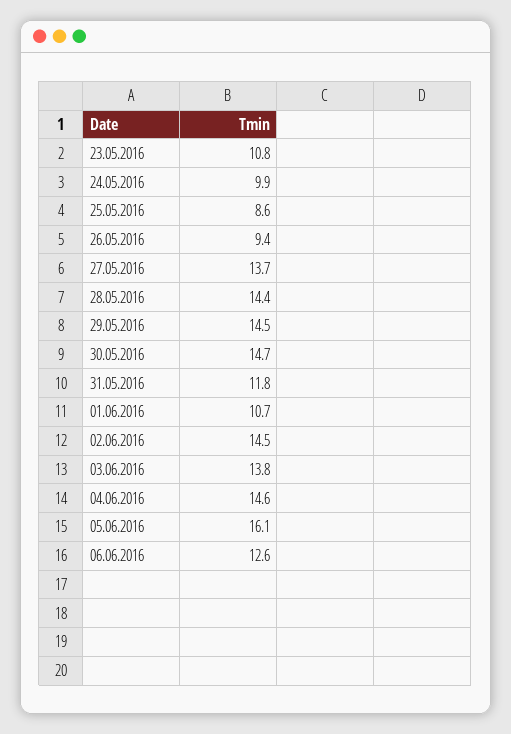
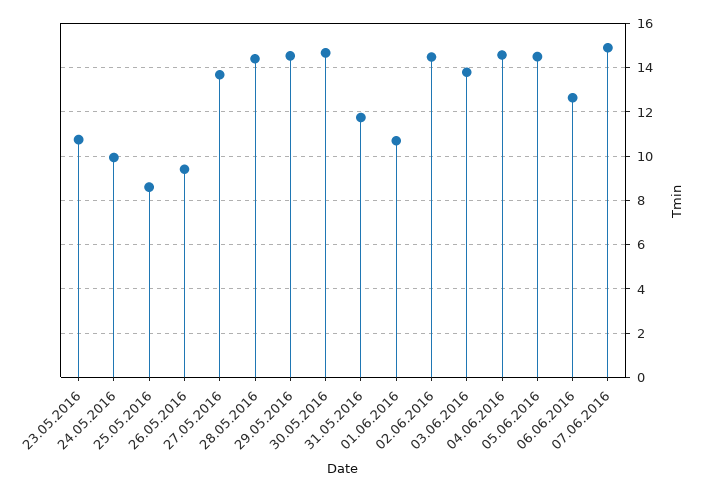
05.06.2016: 16.1 -> 14.5
07.06.2016: none -> 15

